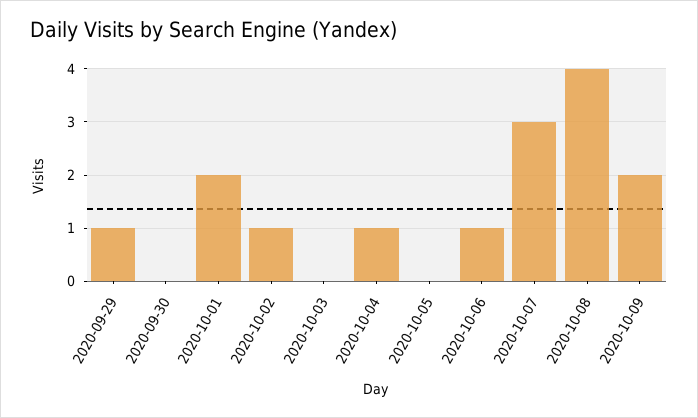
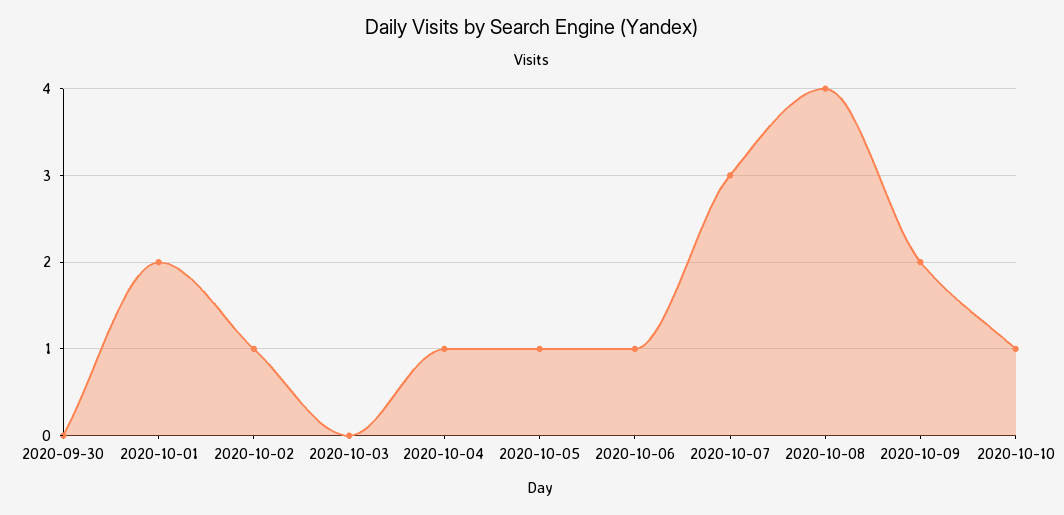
2020-09-29: 1 -> none
2020-10-05: 0 -> 1
2020-10-10: none -> 1

